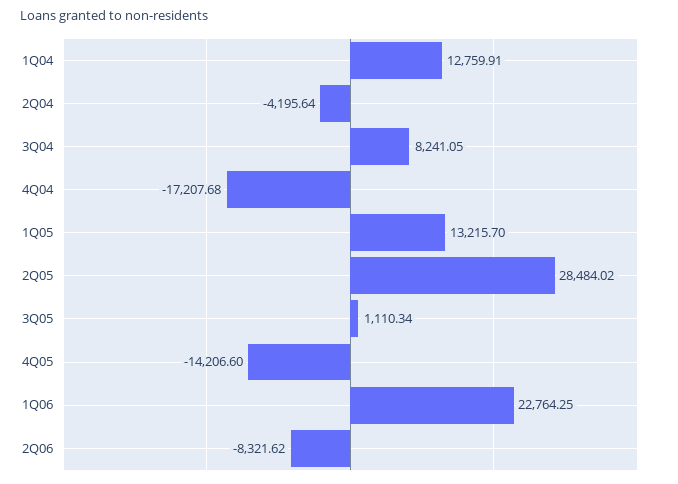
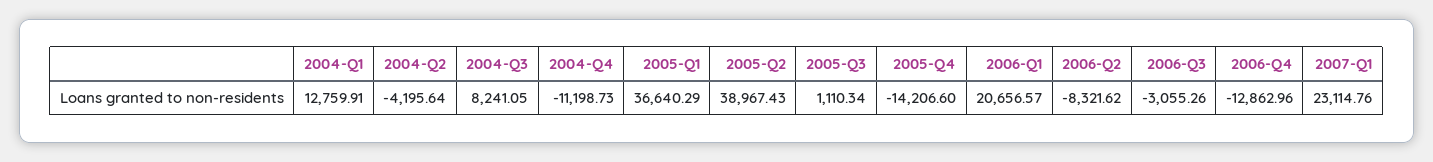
4Q04: -17207.68 -> -11198.73
1Q05: 13215.7 -> 36640.29
2Q05: 28484.02 -> 38967.43
1Q06: 22764.25 -> 20656.57
2006-Q3: none -> -3055.26
2006-Q4: none -> -12862.96
2007-Q1: none -> 23114.76

